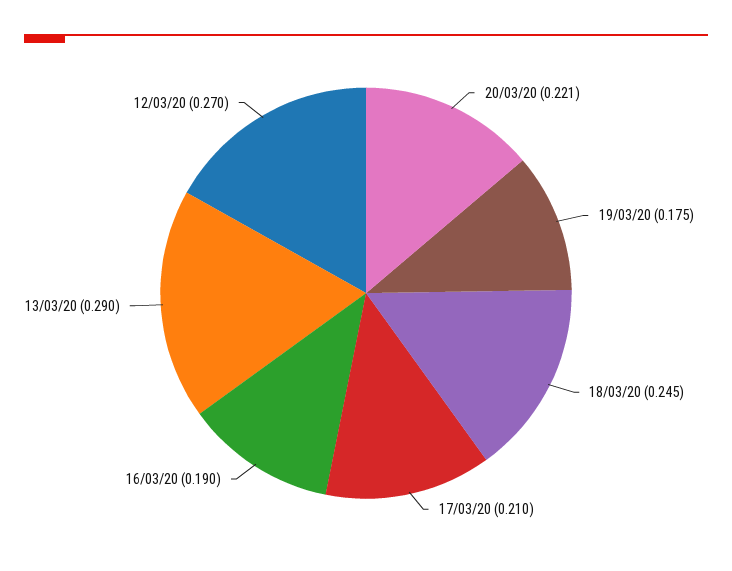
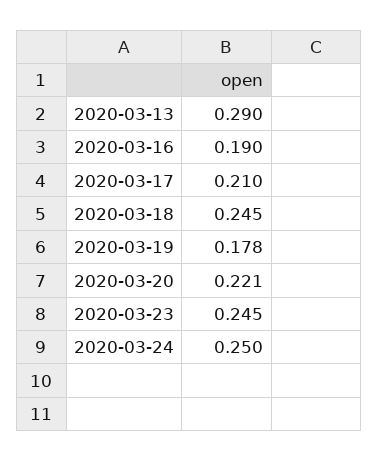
19/03/20: 0.175 -> 0.178
12/03/20: 0.27 -> none
2020-03-23: none -> 0.245
2020-03-24: none -> 0.25

